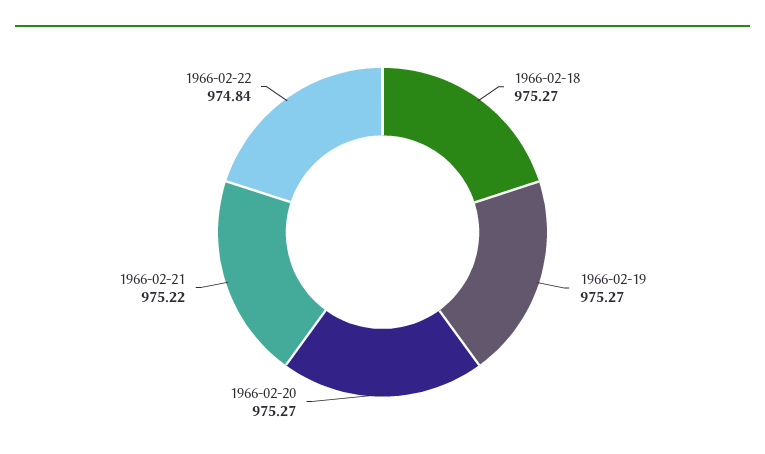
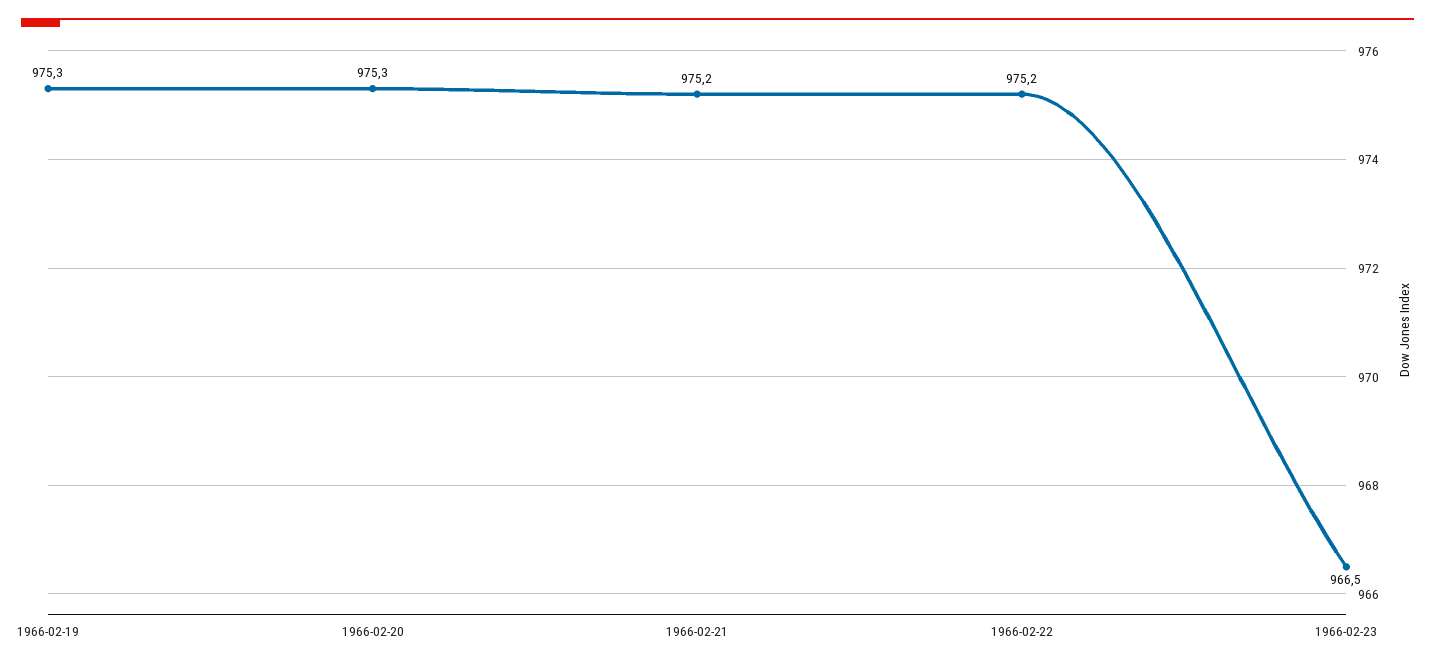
1966-02-18: 975.27 -> none
1966-02-22: 974.84 -> 975.2
1966-02-23: none -> 966.5

